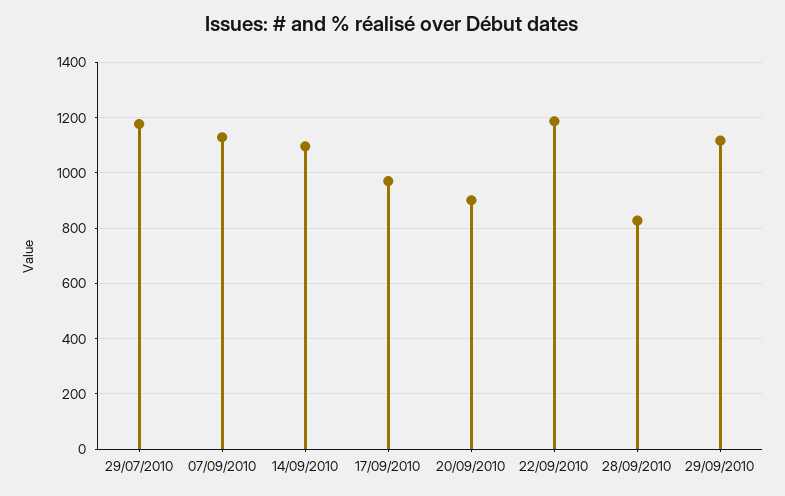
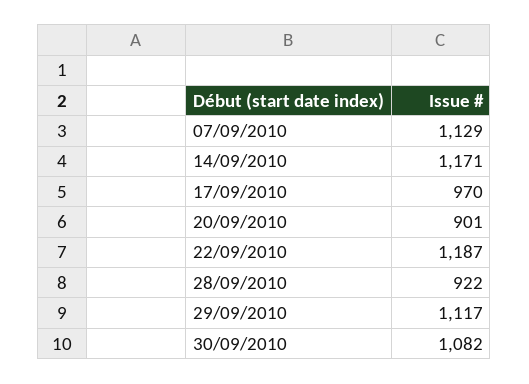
29/07/2010: 1175 -> none
14/09/2010: 1100 -> 1171
28/09/2010: 825 -> 922
30/09/2010: none -> 1082

